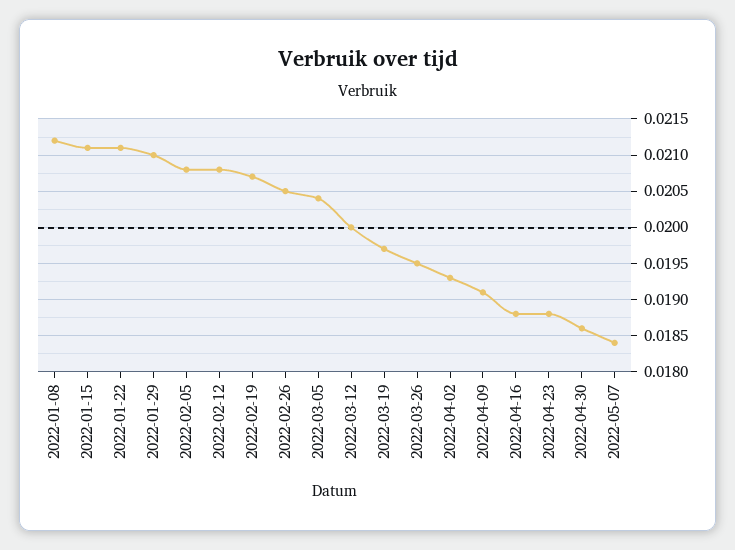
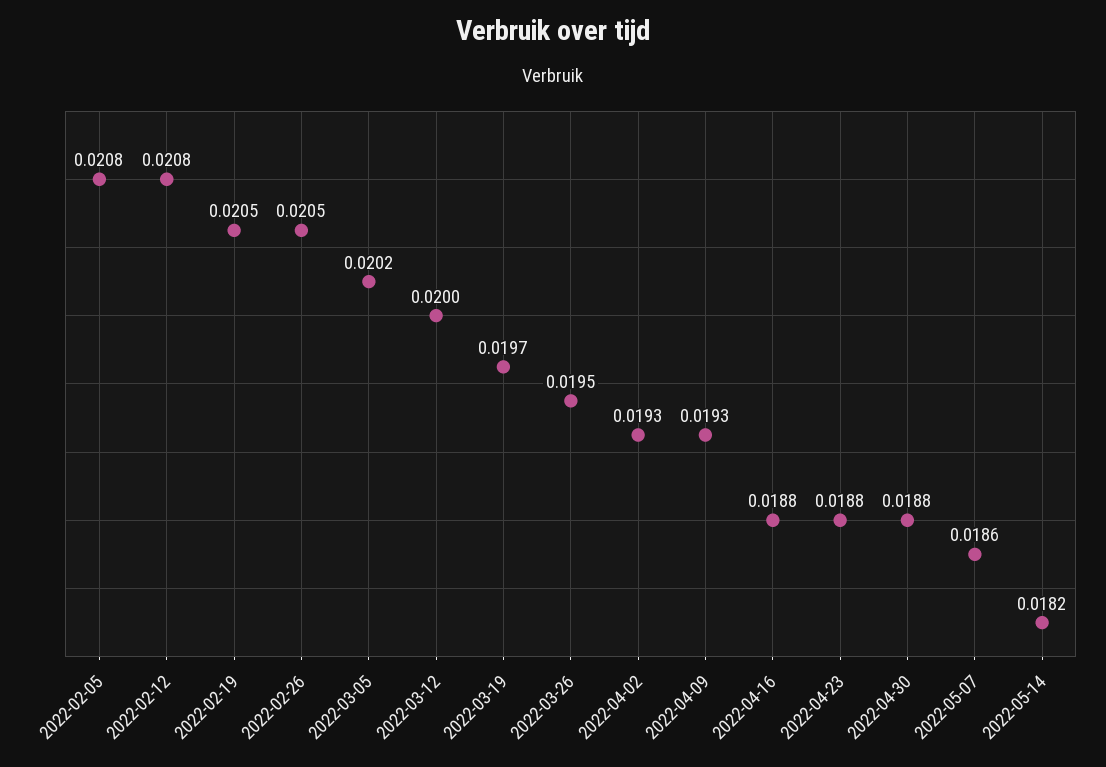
2022-01-08: 0.0212 -> none
2022-01-15: 0.0211 -> none
2022-01-22: 0.0211 -> none
2022-01-29: 0.021 -> none
2022-02-19: 0.0207 -> 0.0205
2022-03-05: 0.0204 -> 0.0202
2022-04-09: 0.0191 -> 0.0193
2022-04-30: 0.0186 -> 0.0188
2022-05-07: 0.0184 -> 0.0186
2022-05-14: none -> 0.0182

